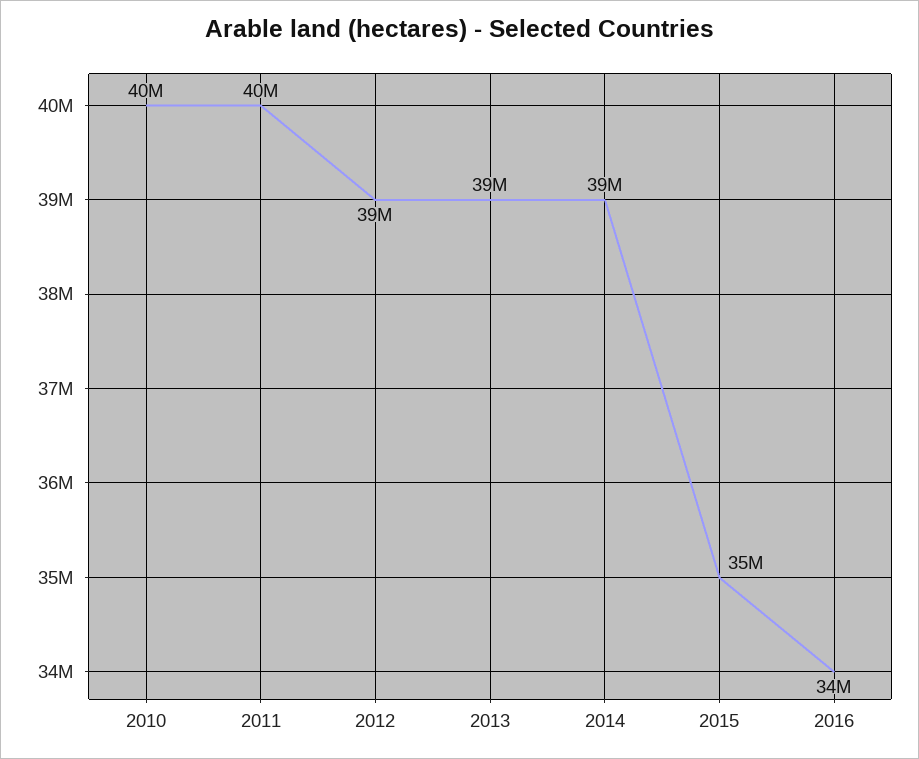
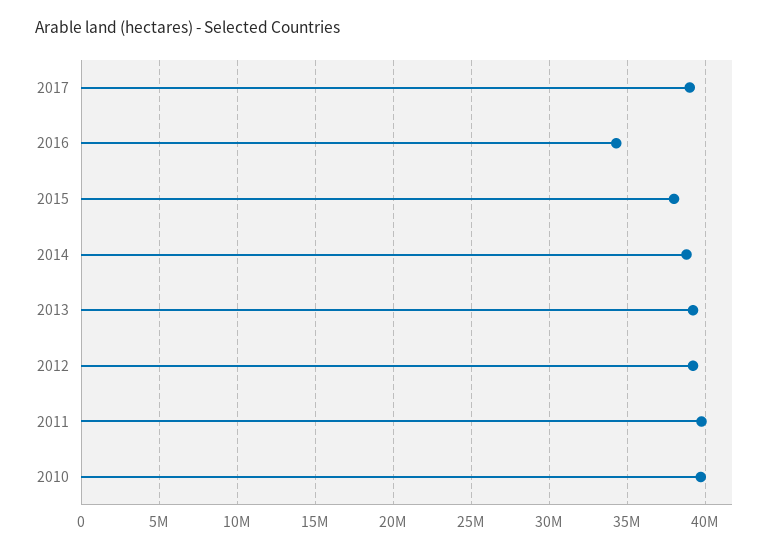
2015: 35000000 -> 38000000
2017: none -> 39000000

